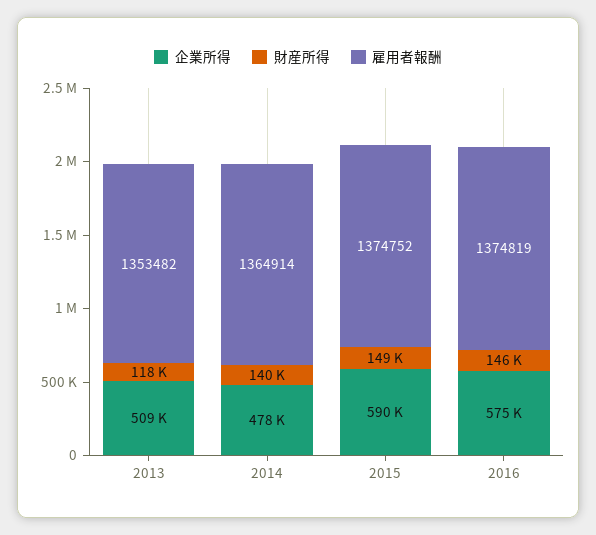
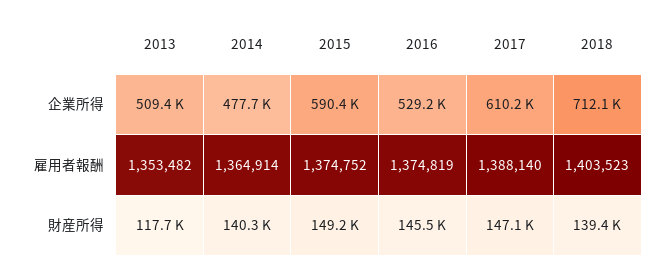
企業所得, 2016: 575000 -> 529200
企業所得, 2017: none -> 610200
企業所得, 2018: none -> 712100
雇用者報酬, 2017: none -> 1388140
雇用者報酬, 2018: none -> 1403523
財産所得, 2017: none -> 147100
財産所得, 2018: none -> 139400

